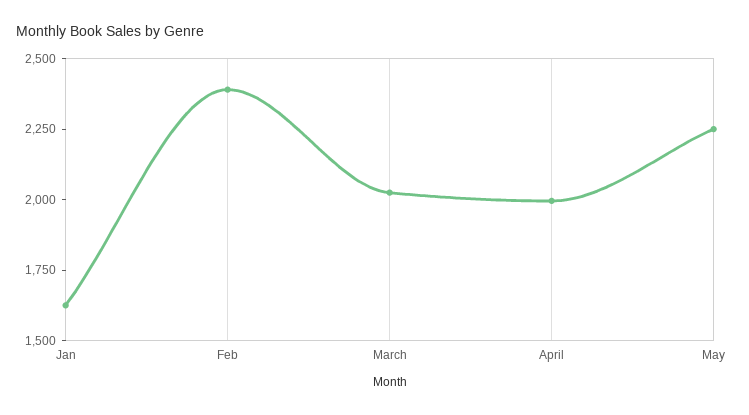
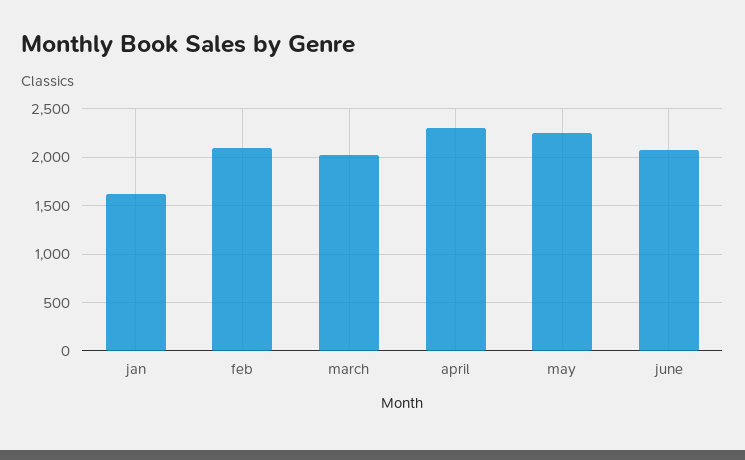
Feb: 2400 -> 2100
April: 2000 -> 2300
june: none -> 2100

